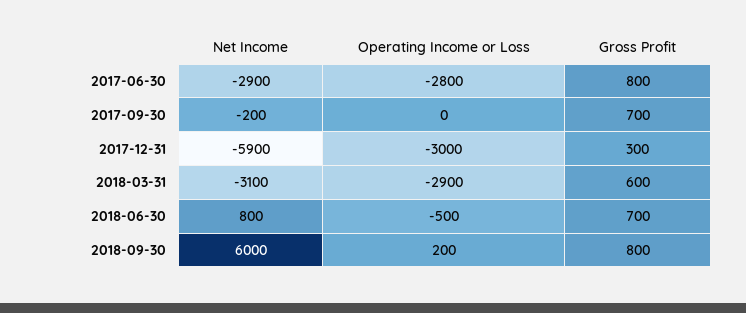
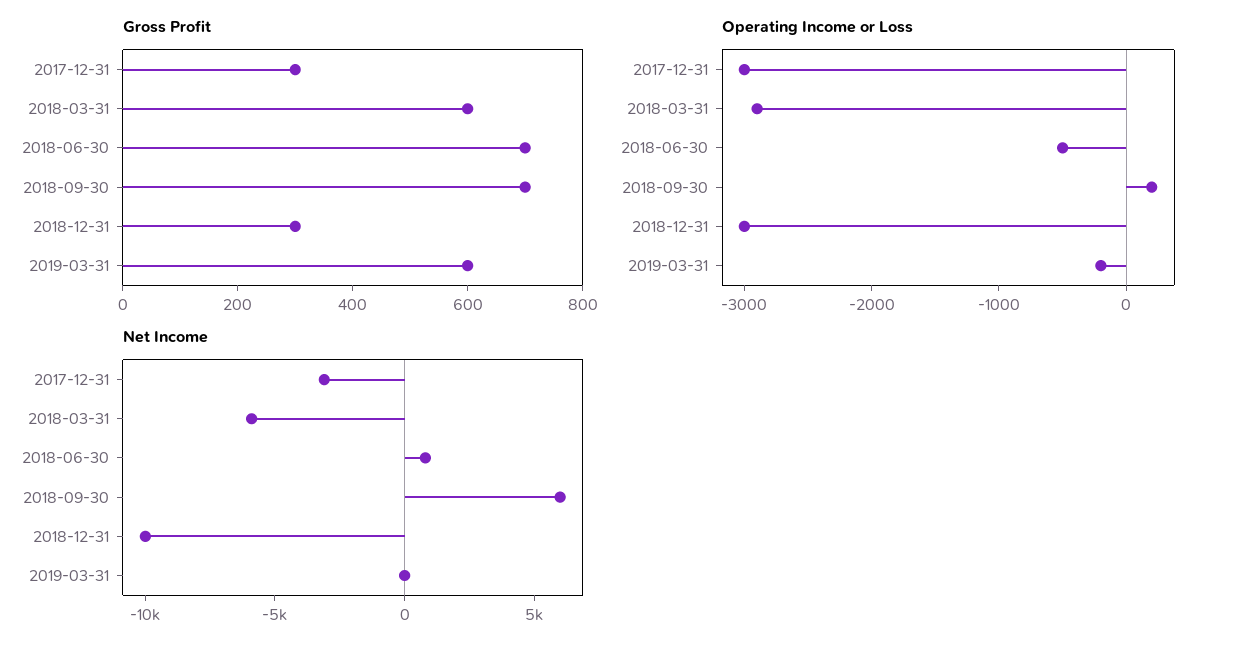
Net Income, 2017-06-30: -2900 -> none
Operating Income or Loss, 2017-06-30: -2800 -> none
Gross Profit, 2017-06-30: 800 -> none
Net Income, 2017-09-30: -200 -> none
Operating Income or Loss, 2017-09-30: 0 -> none
Gross Profit, 2017-09-30: 700 -> none
Net Income, 2017-12-31: -5900 -> -3000
Net Income, 2018-03-31: -3100 -> -6000
Gross Profit, 2018-09-30: 800 -> 700
Gross Profit, 2018-12-31: none -> 300
Gross Profit, 2019-03-31: none -> 600
Operating Income or Loss, 2018-12-31: none -> -3000
Operating Income or Loss, 2019-03-31: none -> -200
Net Income, 2018-12-31: none -> -10000
Net Income, 2019-03-31: none -> 0

